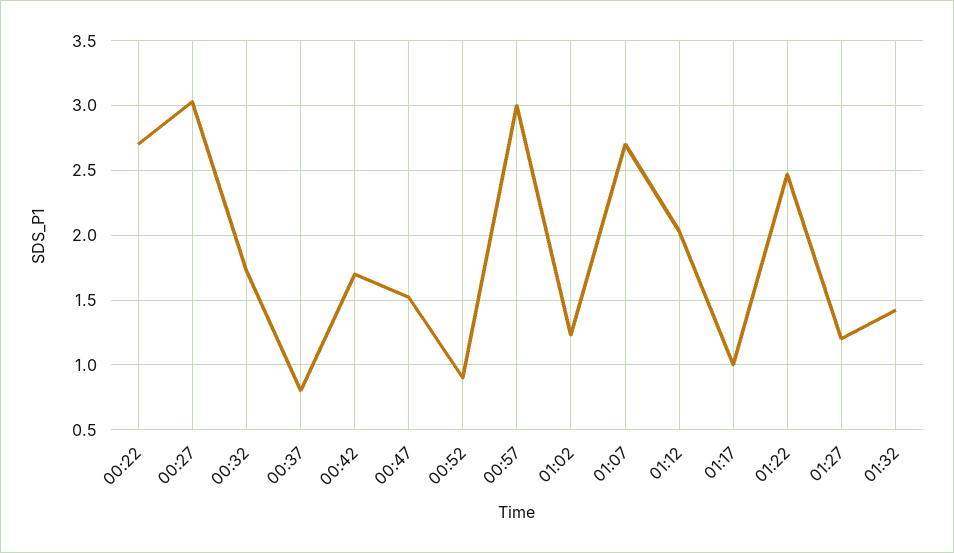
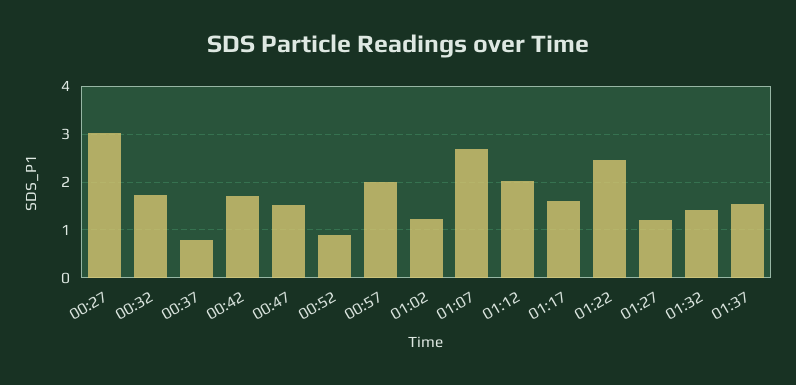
00:22: 2.7 -> none
00:57: 3 -> 2
01:17: 1 -> 1.6
01:37: none -> 1.6

